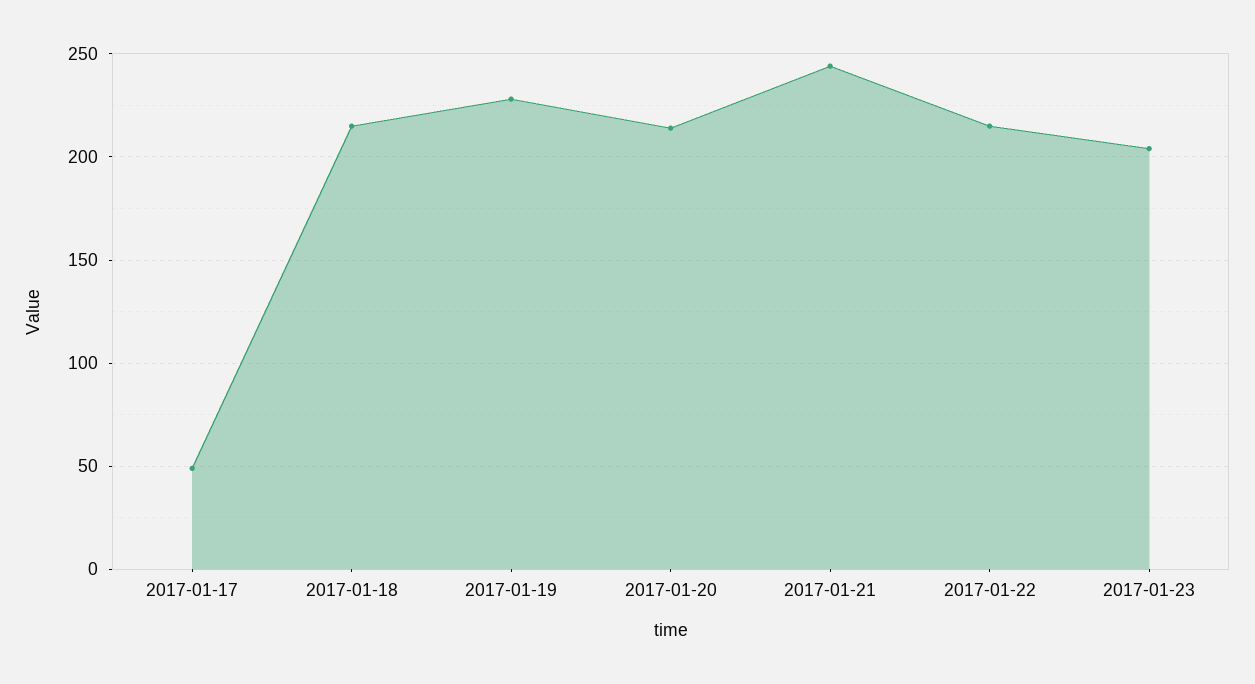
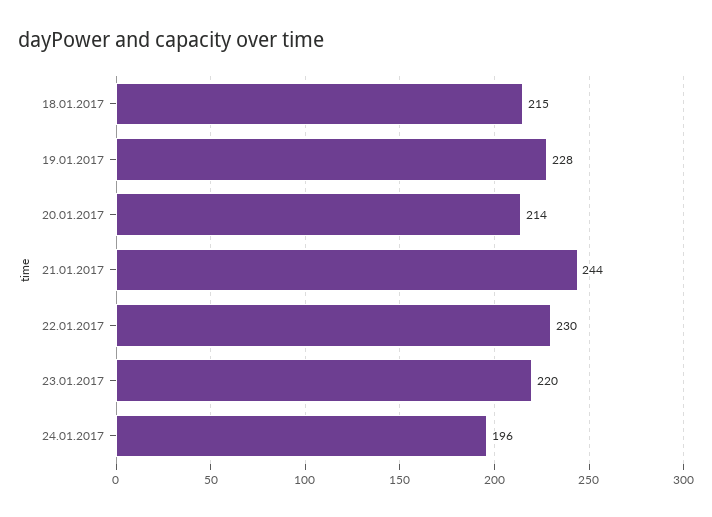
2017-01-17: 50 -> none
2017-01-22: 215 -> 230
2017-01-23: 205 -> 220
24.01.2017: none -> 196

